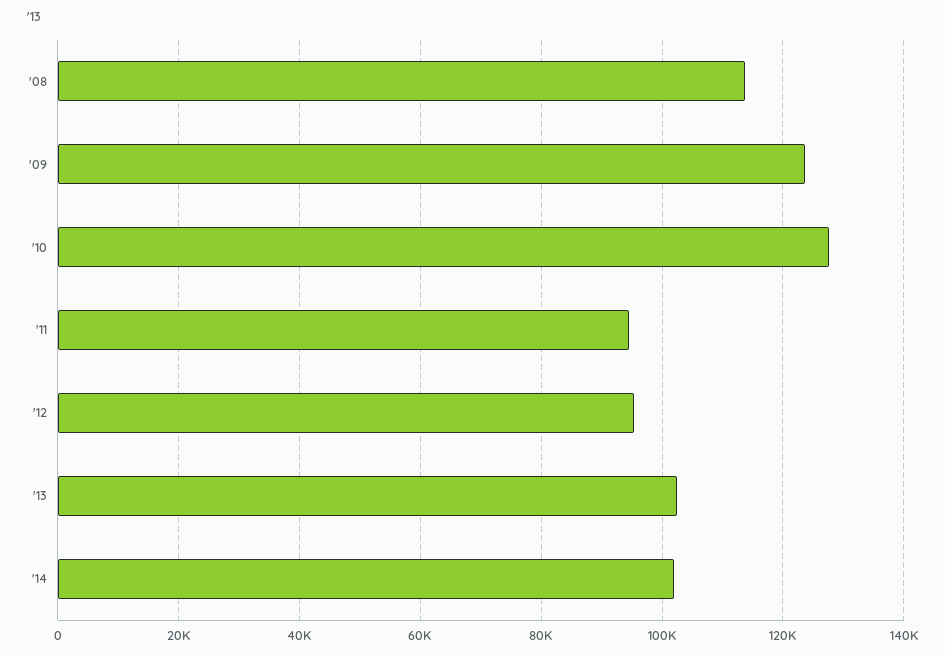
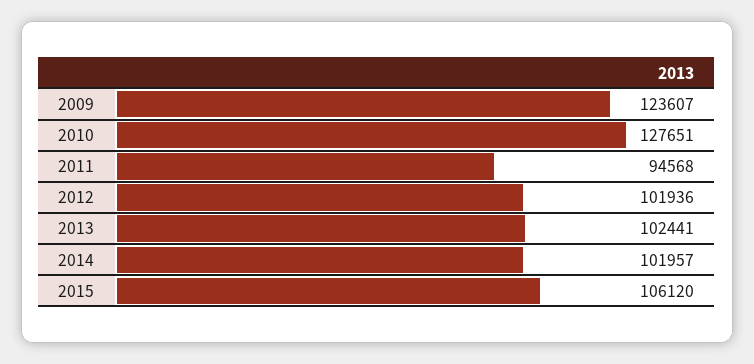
'08: 114000 -> none
'12: 96000 -> 101936
2015: none -> 106120

